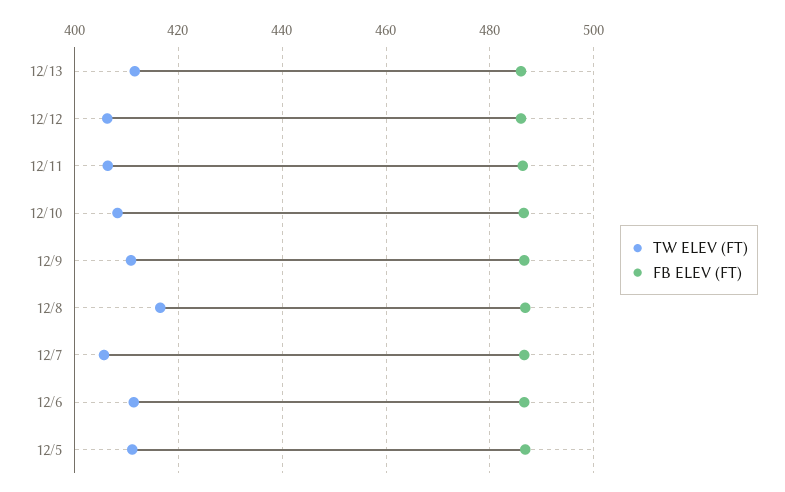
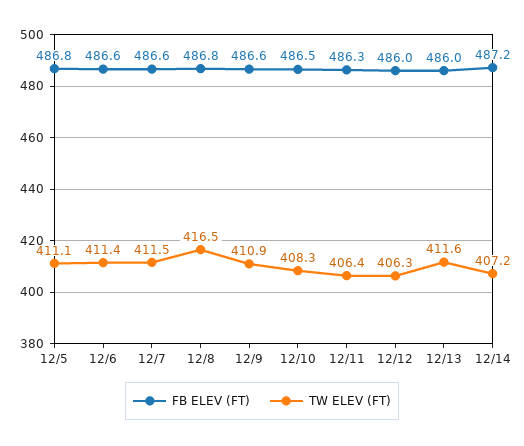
TW ELEV (FT), 12/7: 406 -> 411.5
FB ELEV (FT), 12/14: none -> 487.2
TW ELEV (FT), 12/14: none -> 407.2

